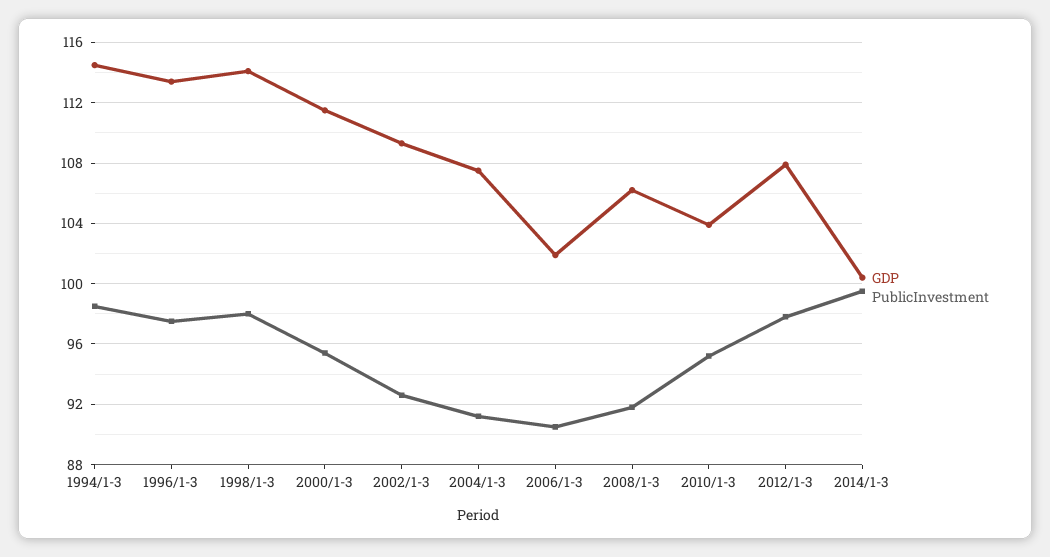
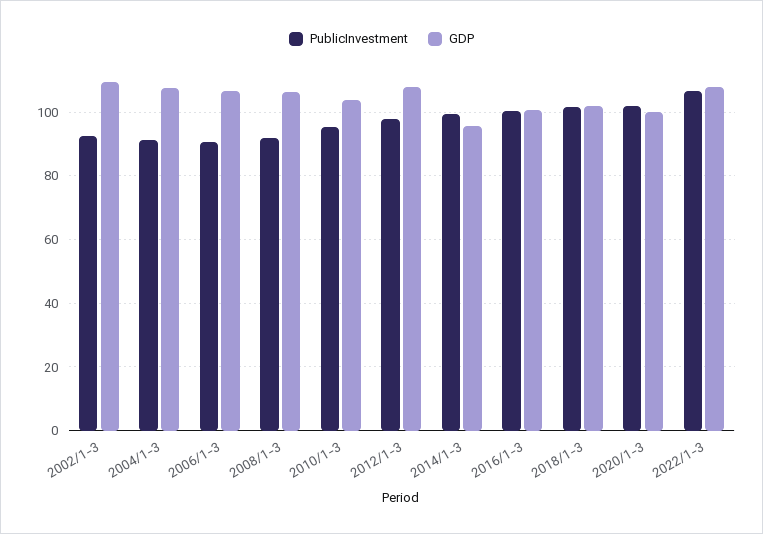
GDP, 1994/1-3: 114.5 -> none
PublicInvestment, 1994/1-3: 98.5 -> none
GDP, 1996/1-3: 113.5 -> none
PublicInvestment, 1996/1-3: 97.5 -> none
GDP, 1998/1-3: 114 -> none
PublicInvestment, 1998/1-3: 98 -> none
GDP, 2000/1-3: 111.5 -> none
PublicInvestment, 2000/1-3: 95.5 -> none
GDP, 2006/1-3: 102 -> 106
GDP, 2014/1-3: 100.5 -> 96
PublicInvestment, 2016/1-3: none -> 100
GDP, 2016/1-3: none -> 100
PublicInvestment, 2018/1-3: none -> 102
GDP, 2018/1-3: none -> 102
PublicInvestment, 2020/1-3: none -> 102
GDP, 2020/1-3: none -> 100
PublicInvestment, 2022/1-3: none -> 106
GDP, 2022/1-3: none -> 108

